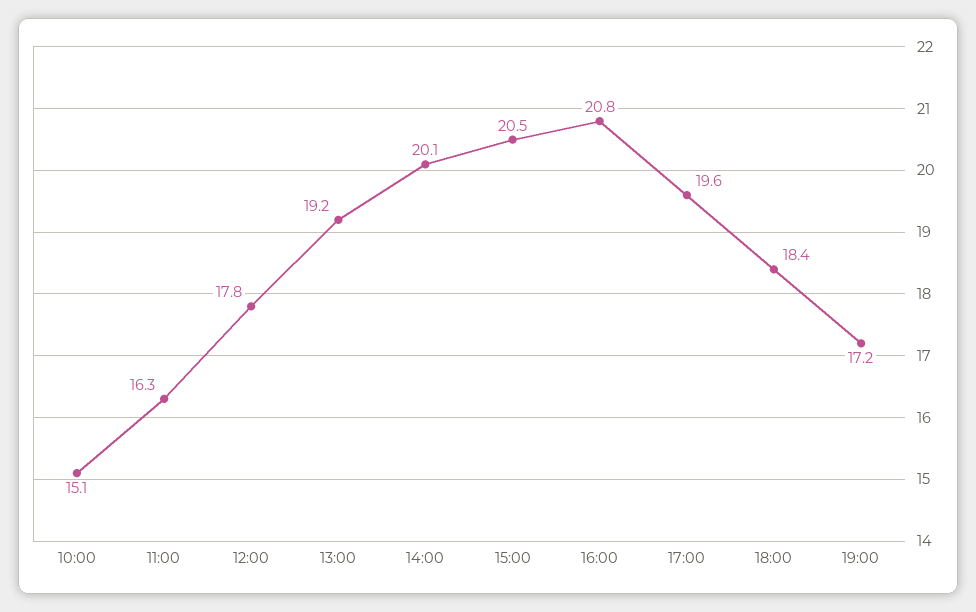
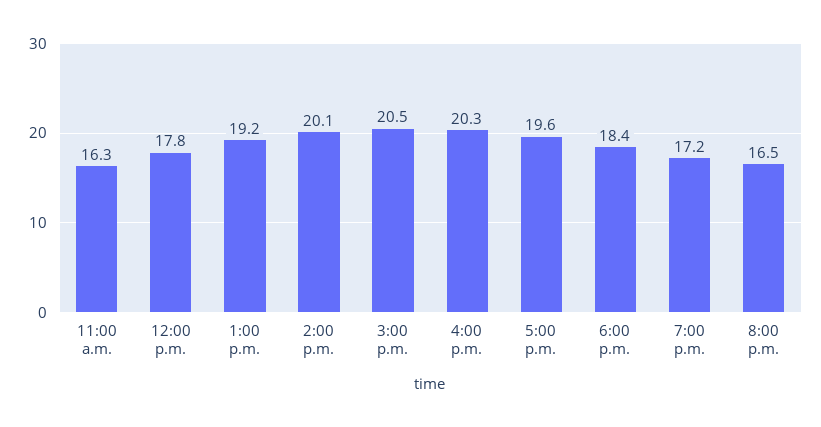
10:00: 15.1 -> none
16:00: 20.8 -> 20.3
8:00 p.m.: none -> 16.5

